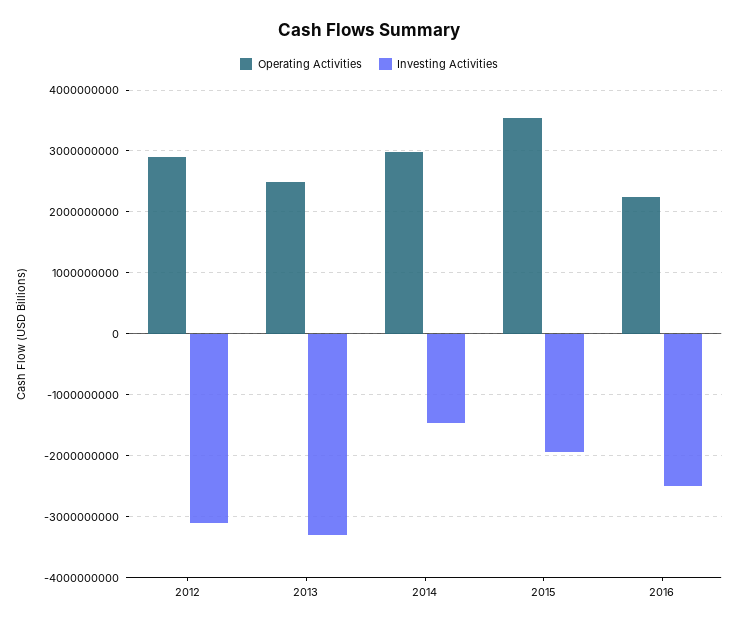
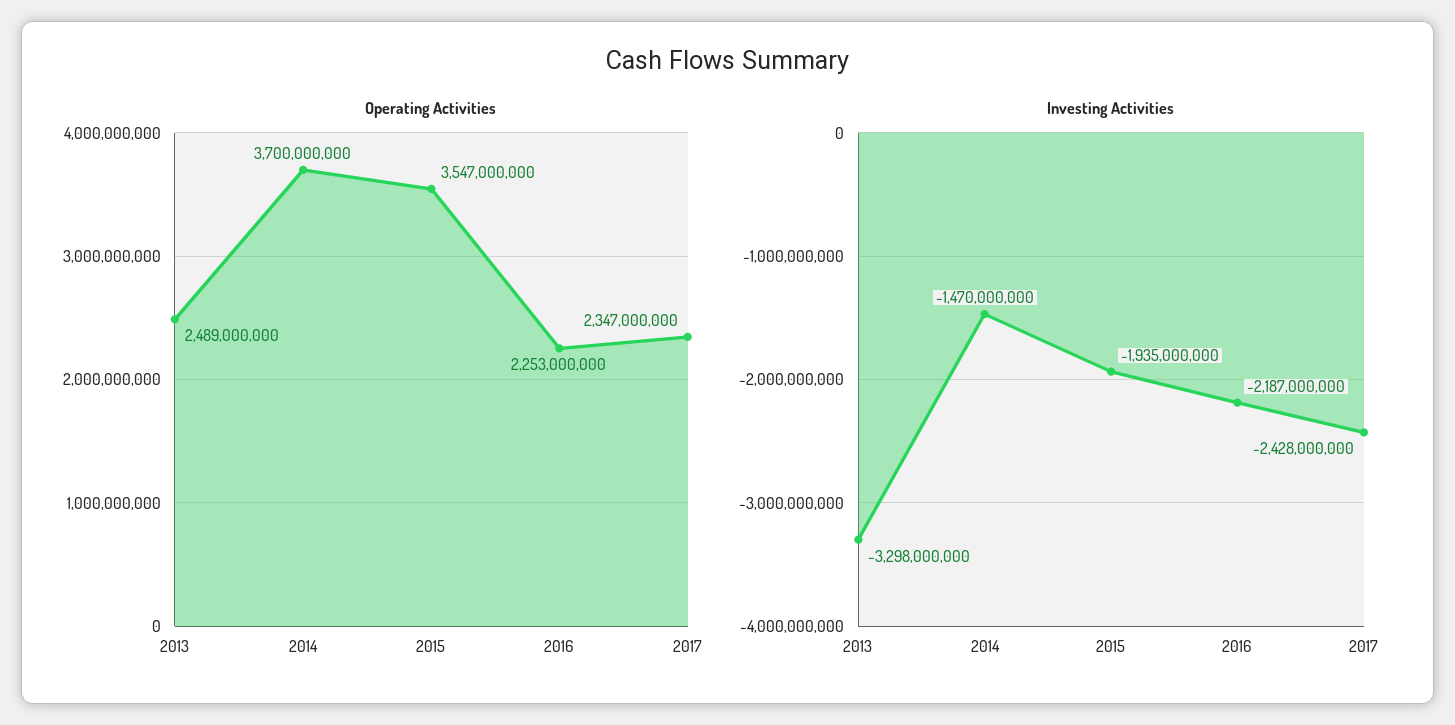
Operating Activities, 2012: 2900000000 -> none
Investing Activities, 2012: -3100000000 -> none
Operating Activities, 2014: 3000000000 -> 3700000000
Investing Activities, 2016: -2500000000 -> -2187000000
Operating Activities, 2017: none -> 2347000000
Investing Activities, 2017: none -> -2428000000

